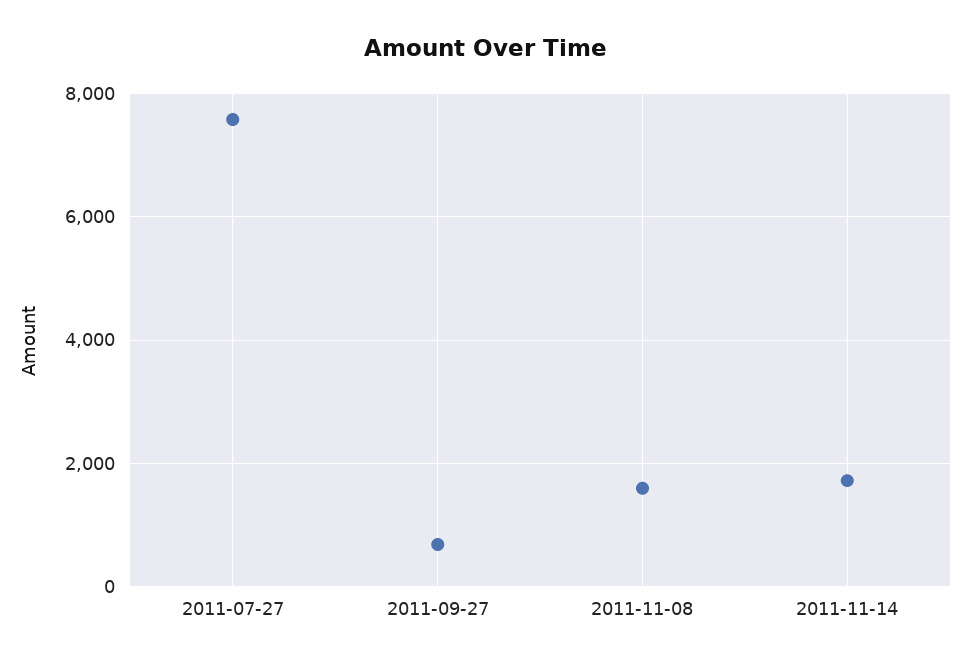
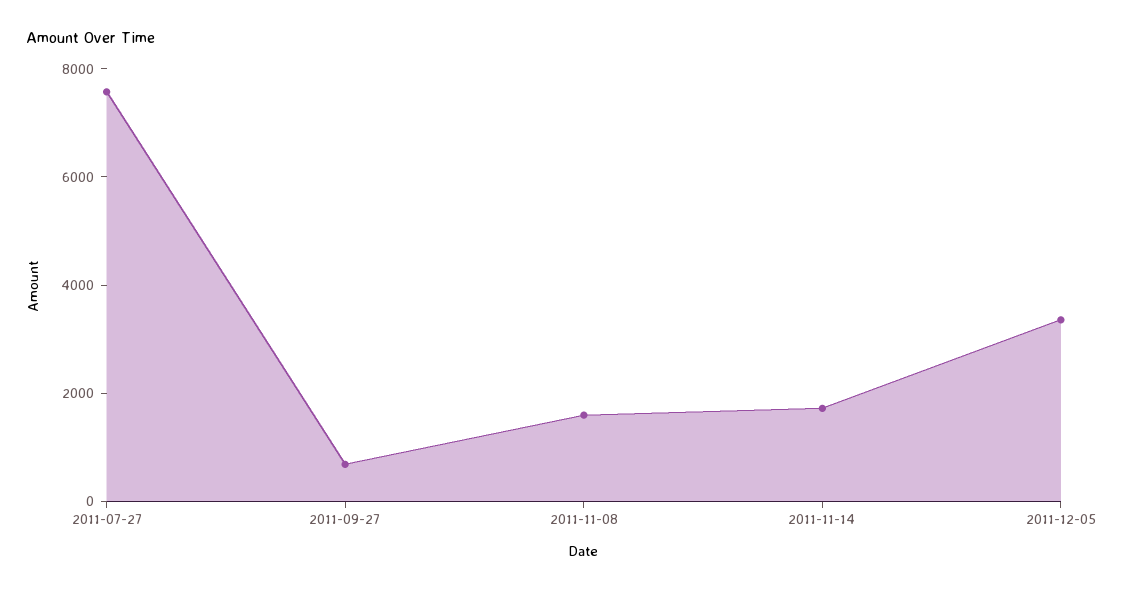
2011-12-05: none -> 3500

